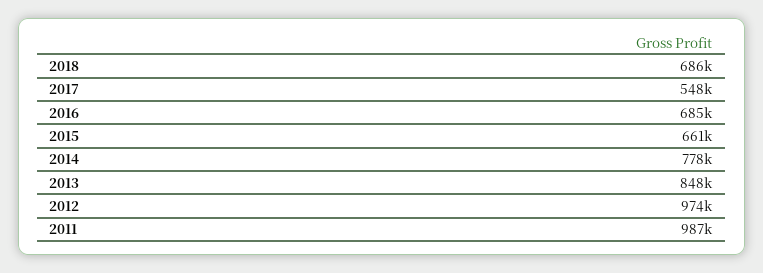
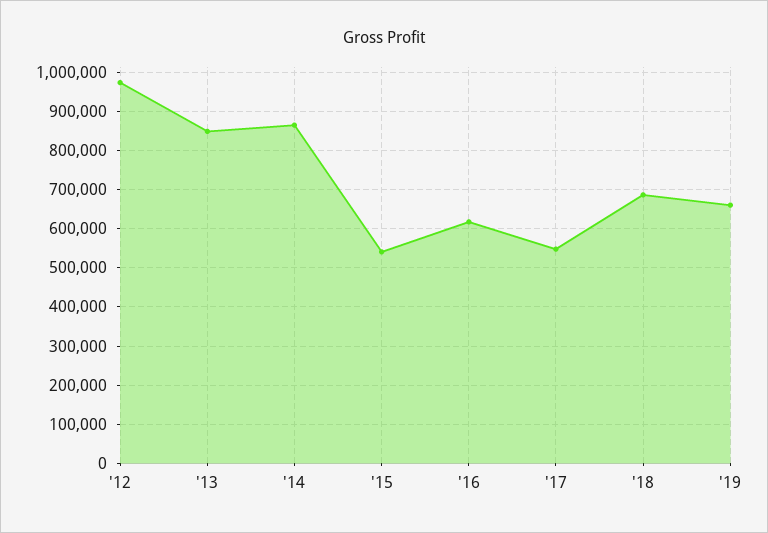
2016: 685000 -> 620000
2015: 661000 -> 540000
2014: 778000 -> 860000
2011: 987000 -> none
'19: none -> 660000

